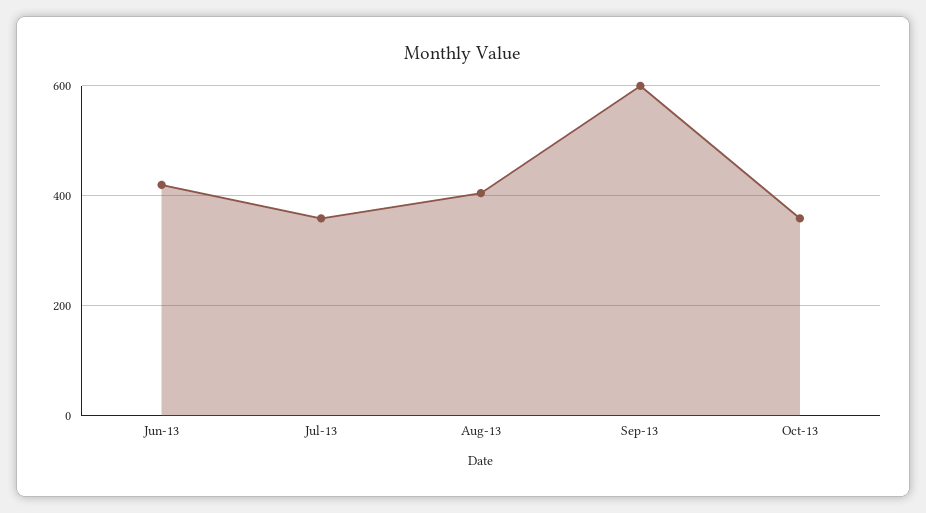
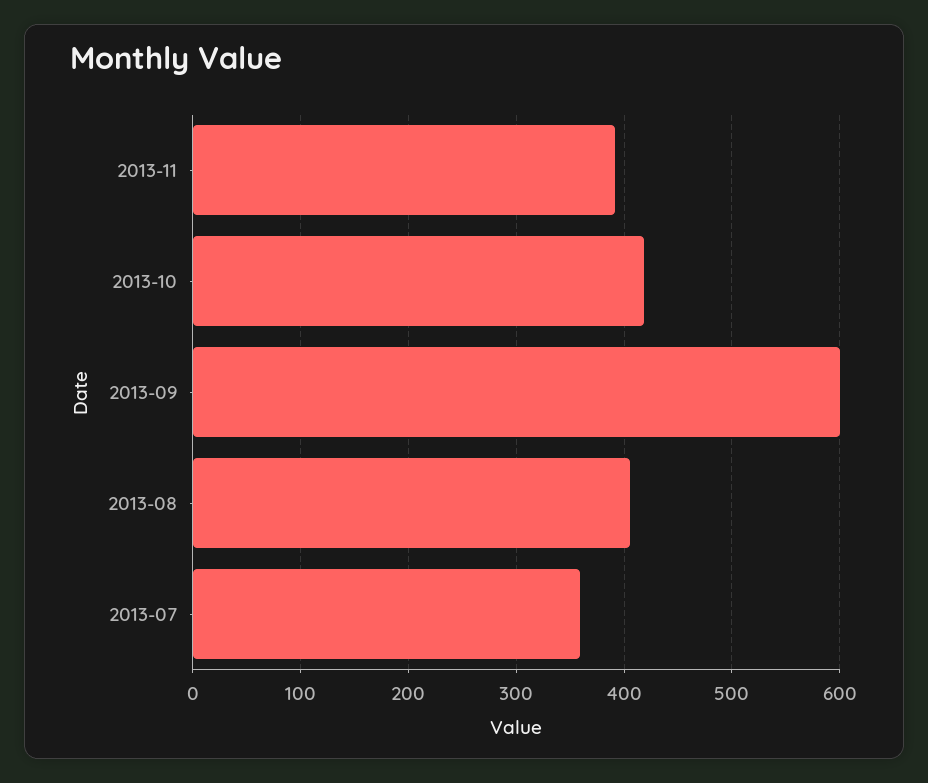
Jun-13: 420 -> none
Oct-13: 360 -> 420
2013-11: none -> 390

